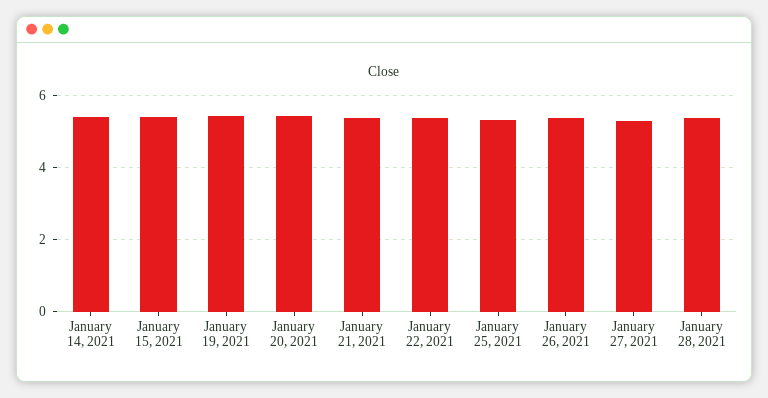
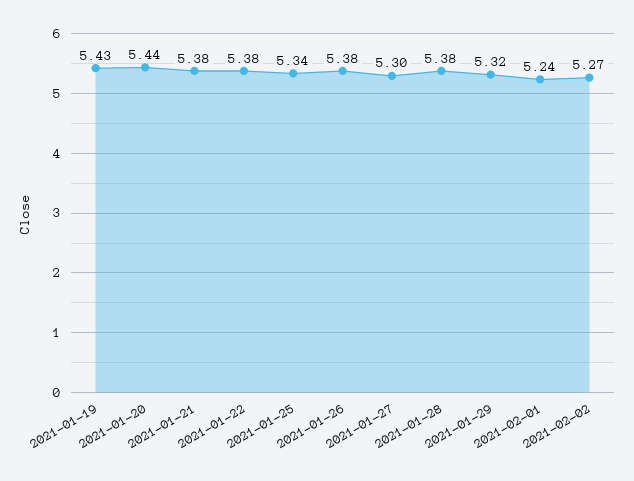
January 14, 2021: 5.4 -> none
January 15, 2021: 5.4 -> none
2021-01-29: none -> 5.32
2021-02-01: none -> 5.24
2021-02-02: none -> 5.27

